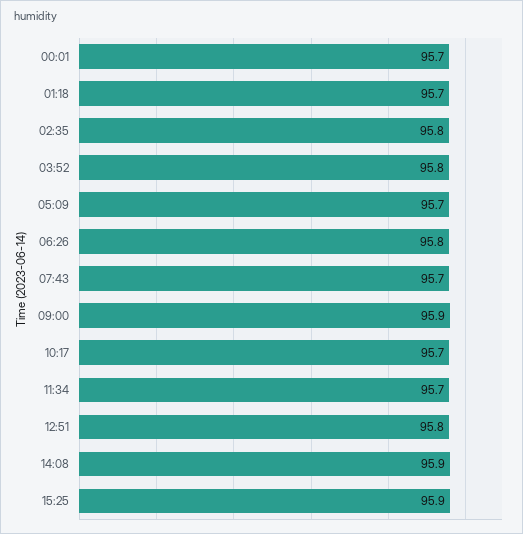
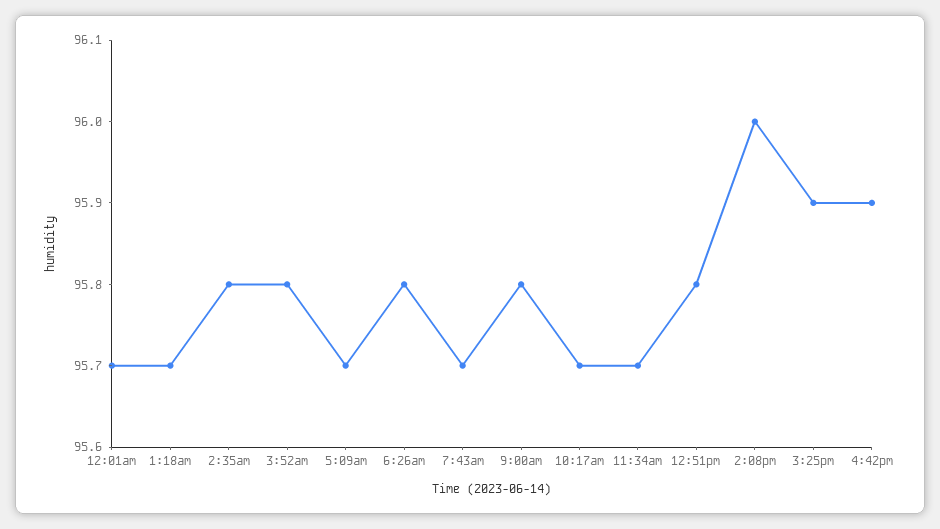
09:00: 95.9 -> 95.8
14:08: 95.9 -> 96
4:42pm: none -> 95.9

